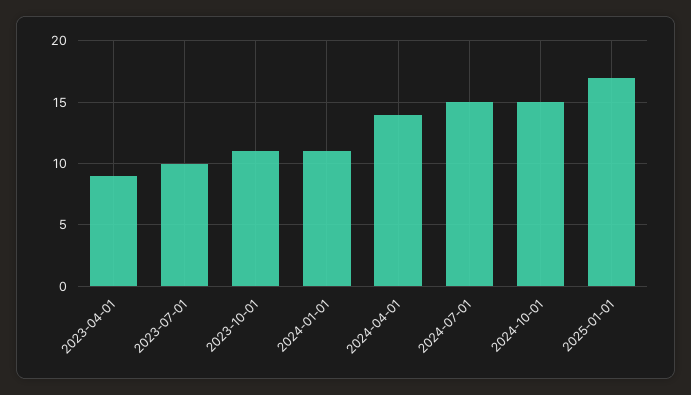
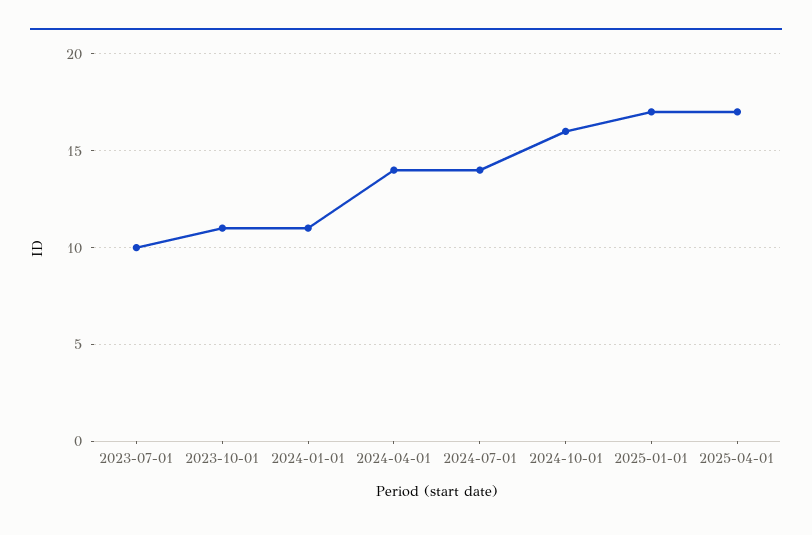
2023-04-01: 9 -> none
2024-07-01: 15 -> 14
2024-10-01: 15 -> 16
2025-04-01: none -> 17

